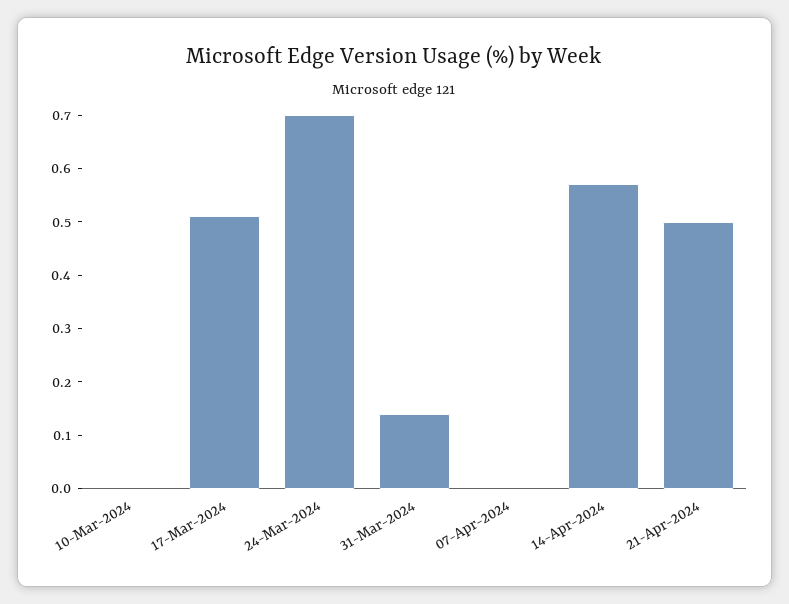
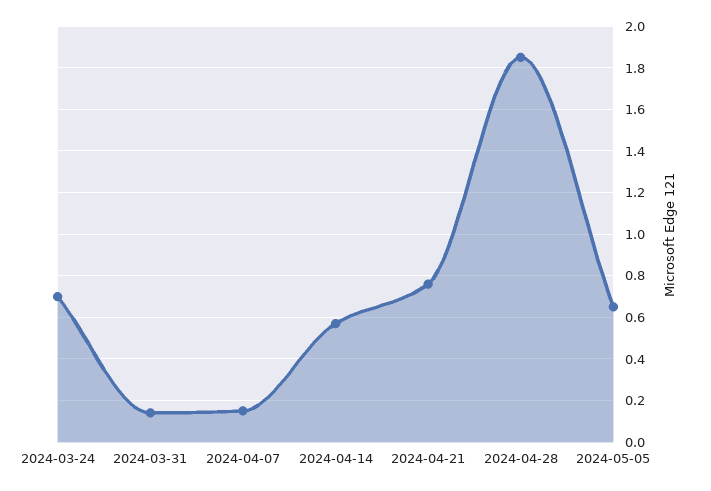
10-Mar-2024: 0 -> none
17-Mar-2024: 0.5 -> none
07-Apr-2024: 0 -> 0.15
21-Apr-2024: 0.5 -> 0.75
2024-04-28: none -> 1.85
2024-05-05: none -> 0.65

